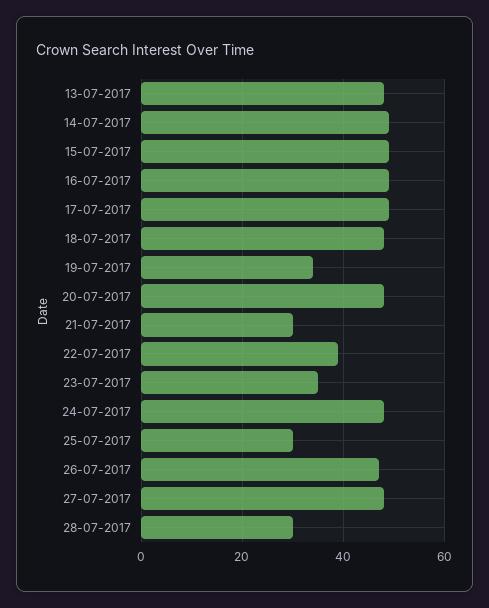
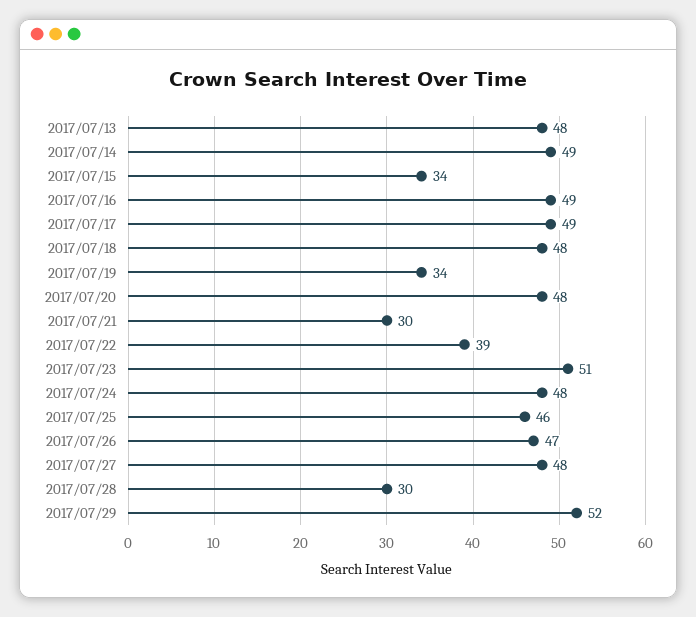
15-07-2017: 50 -> 34
23-07-2017: 35 -> 51
25-07-2017: 30 -> 46
2017/07/29: none -> 52

